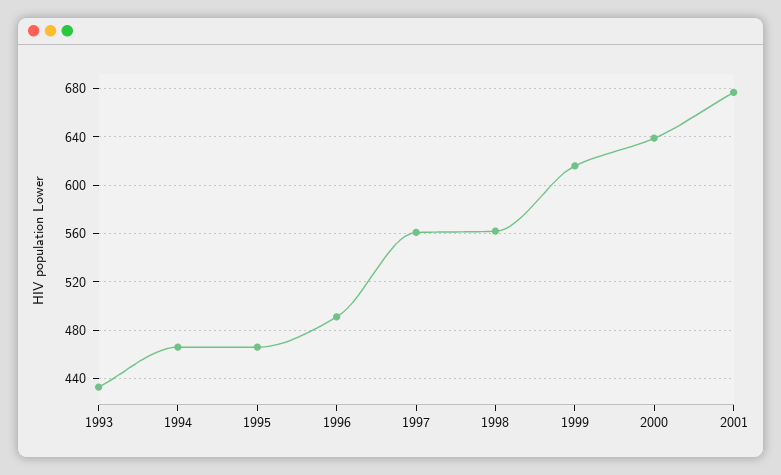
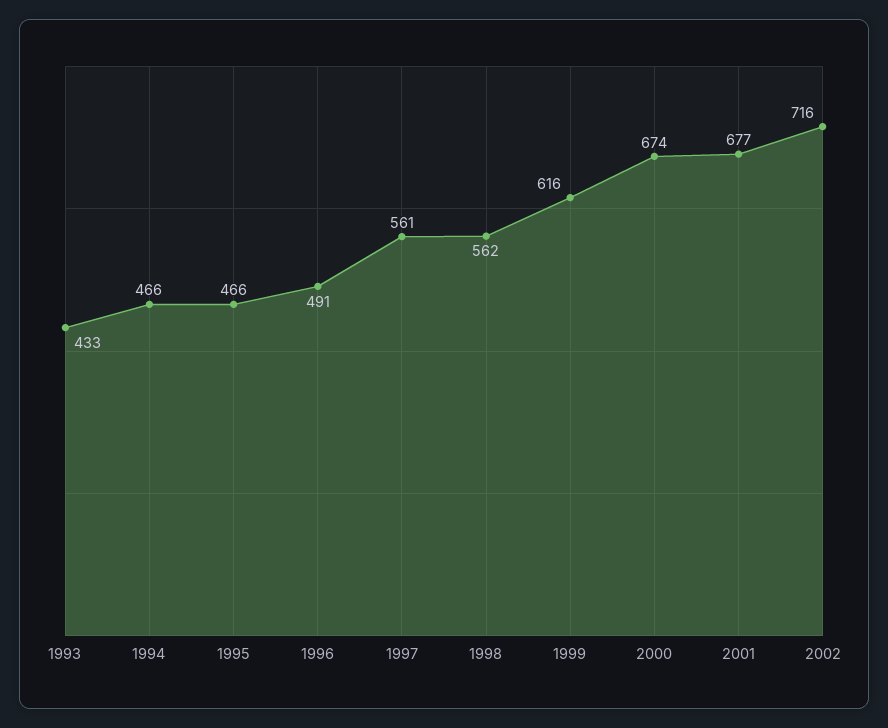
2000: 640 -> 674
2002: none -> 716

